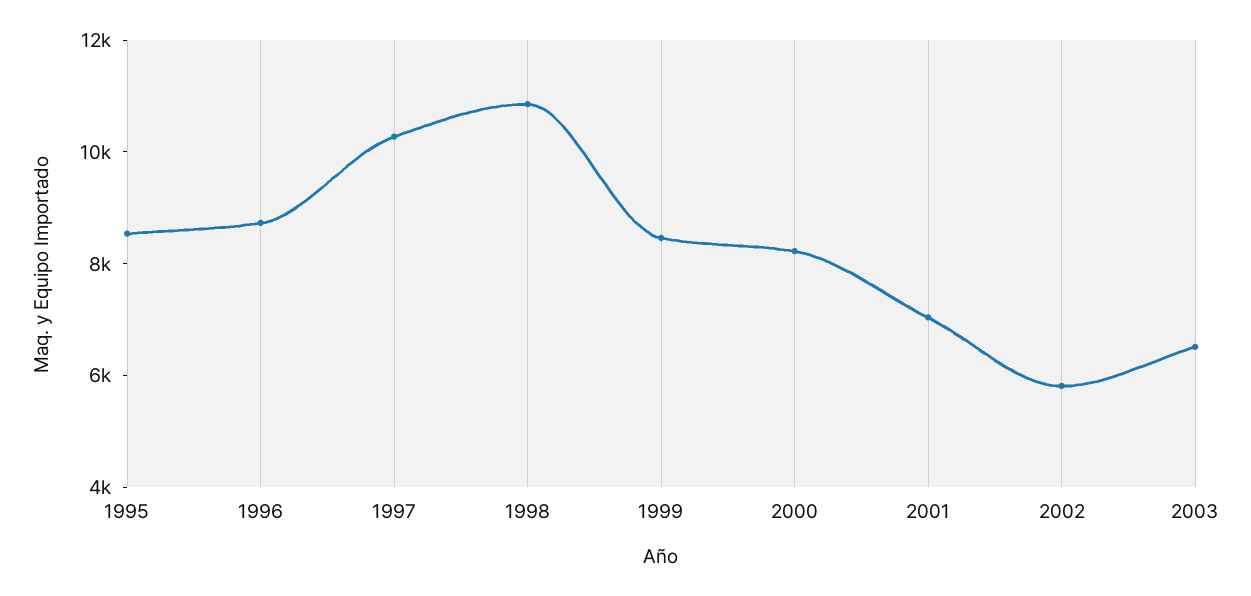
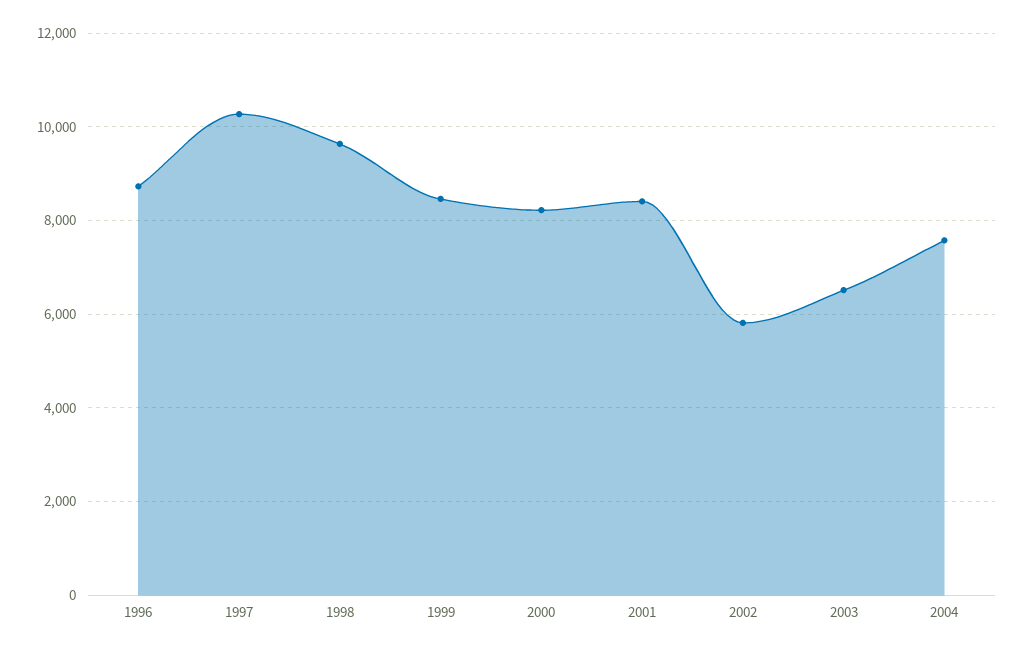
1995: 8500 -> none
1998: 11000 -> 9600
2001: 7000 -> 8400
2004: none -> 7600

